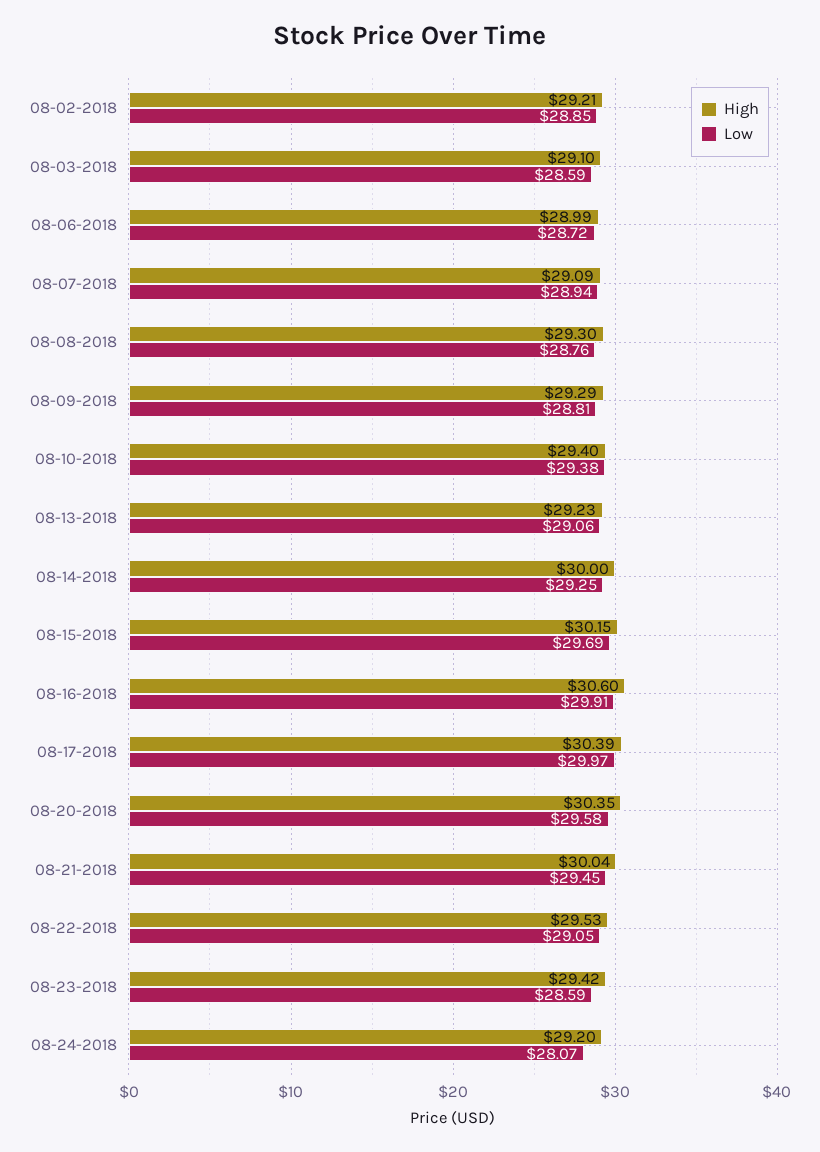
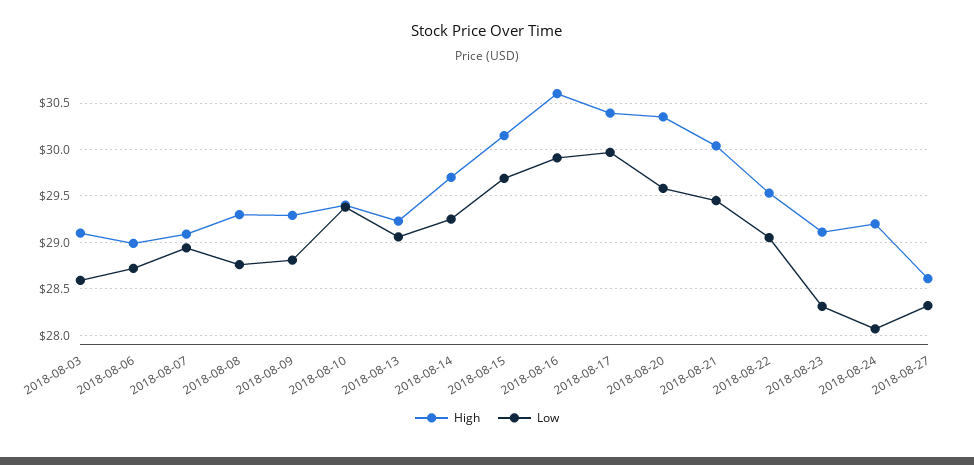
High, 08-02-2018: 29.21 -> none
Low, 08-02-2018: 28.85 -> none
High, 08-14-2018: 30 -> 29.7
High, 08-23-2018: 29.42 -> 29.1
Low, 08-23-2018: 28.59 -> 28.3
High, 2018-08-27: none -> 28.6
Low, 2018-08-27: none -> 28.3

